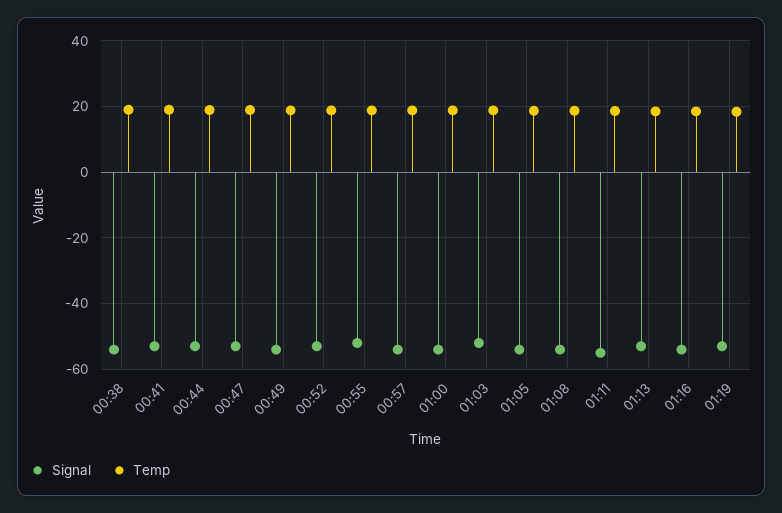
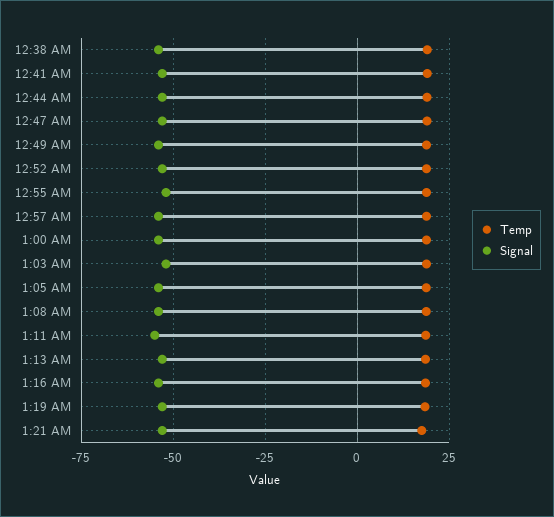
Temp, 1:21 AM: none -> 17.5
Signal, 1:21 AM: none -> -52.5

